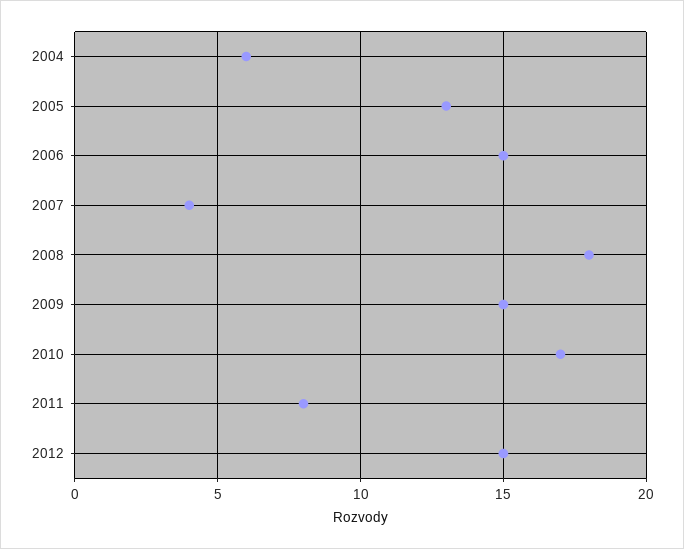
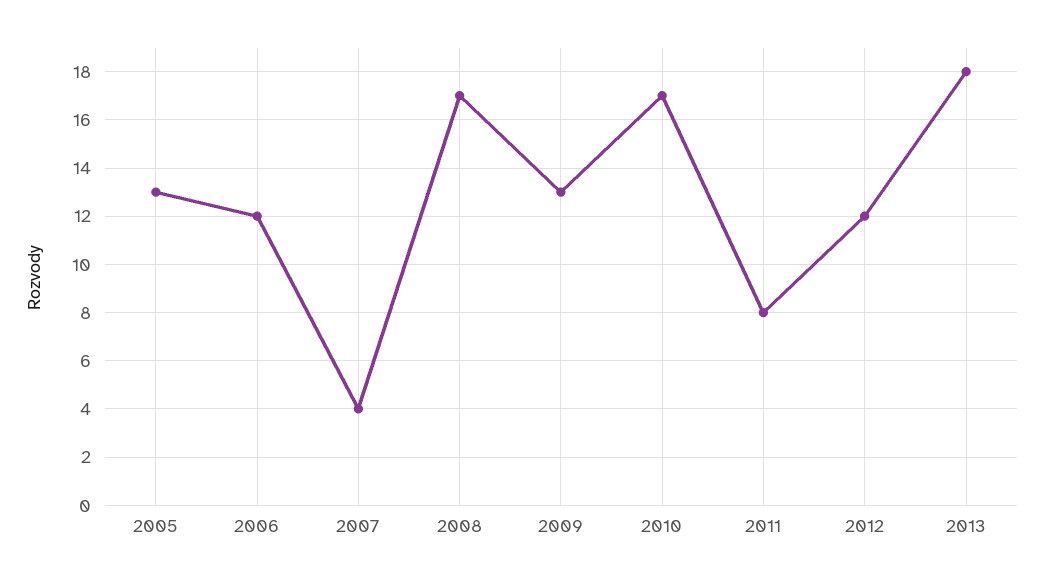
2004: 6 -> none
2006: 15 -> 12
2008: 18 -> 17
2009: 15 -> 13
2012: 15 -> 12
2013: none -> 18

